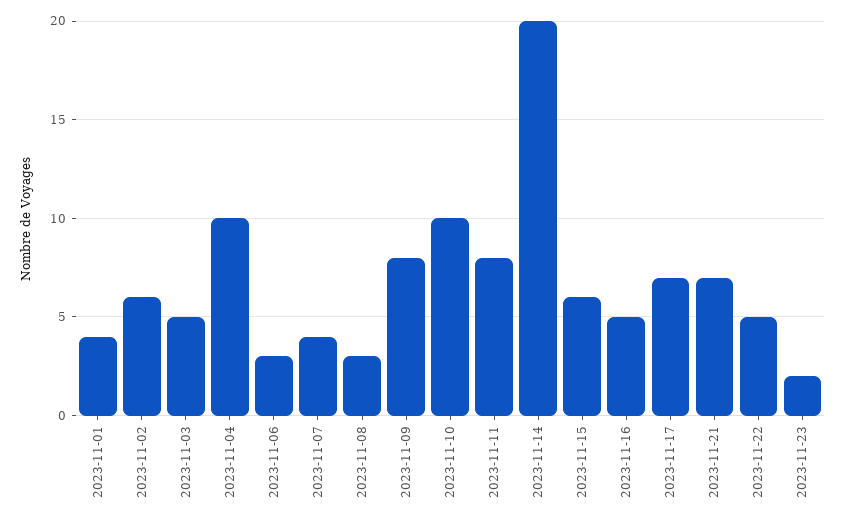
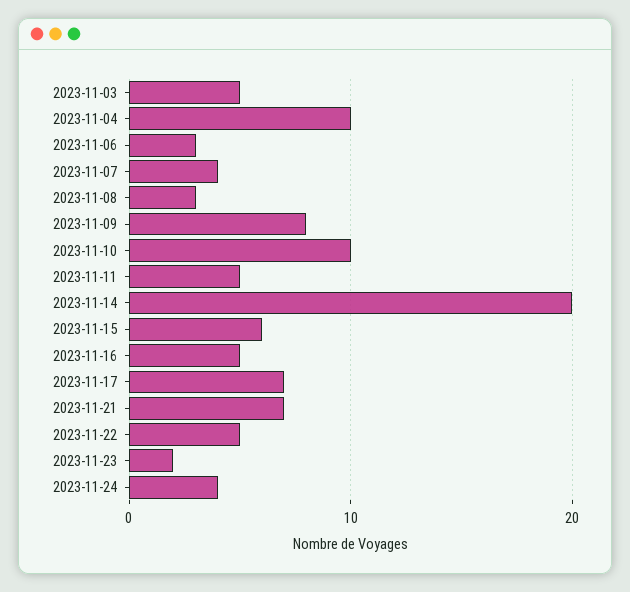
2023-11-01: 4 -> none
2023-11-02: 6 -> none
2023-11-11: 8 -> 5
2023-11-24: none -> 4

